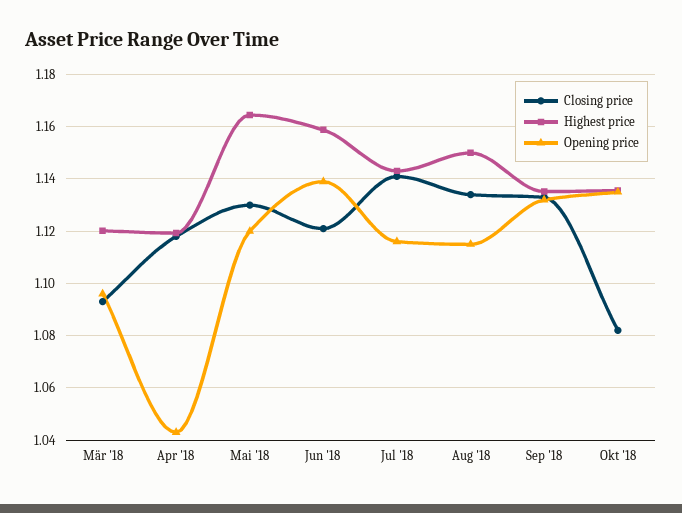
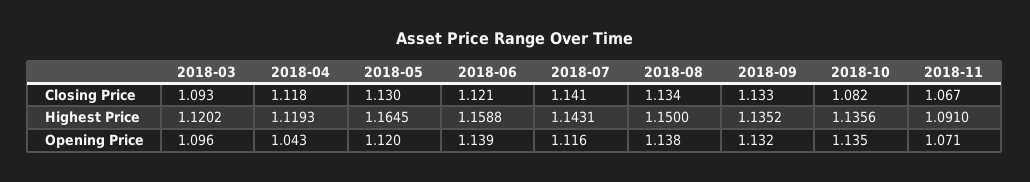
Opening price, Aug '18: 1.115 -> 1.138
Closing price, 2018-11: none -> 1.067
Highest price, 2018-11: none -> 1.091
Opening price, 2018-11: none -> 1.071

